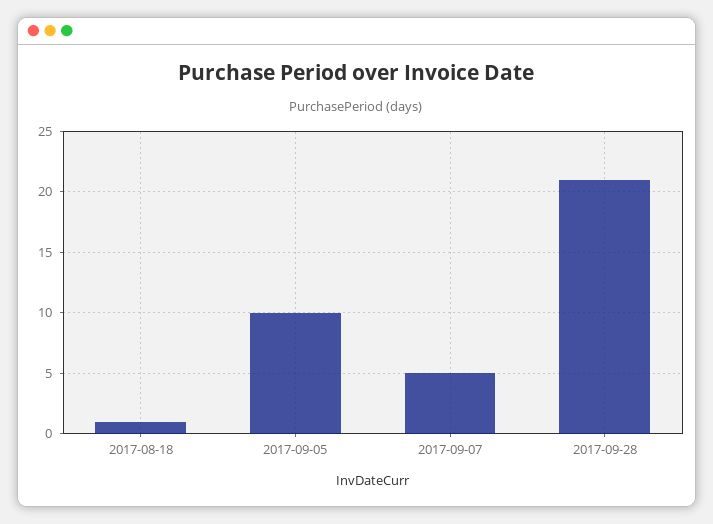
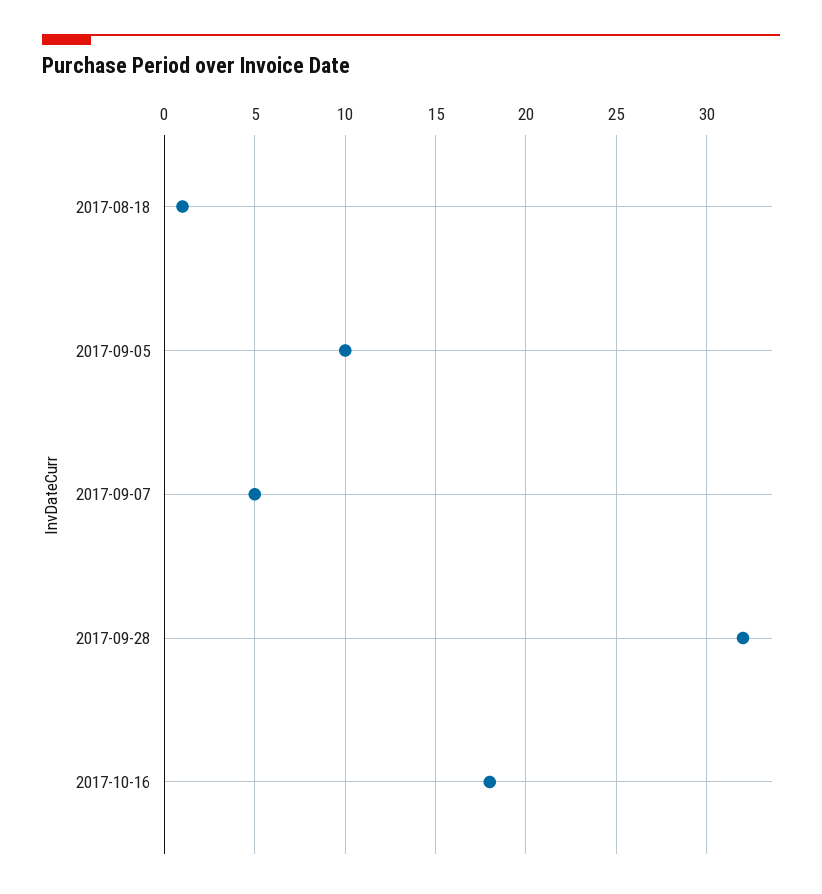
2017-09-28: 21 -> 32
2017-10-16: none -> 18

